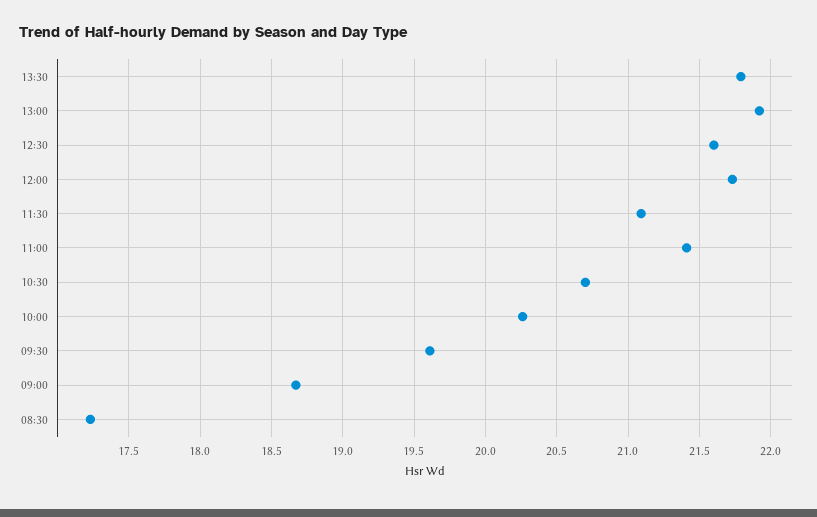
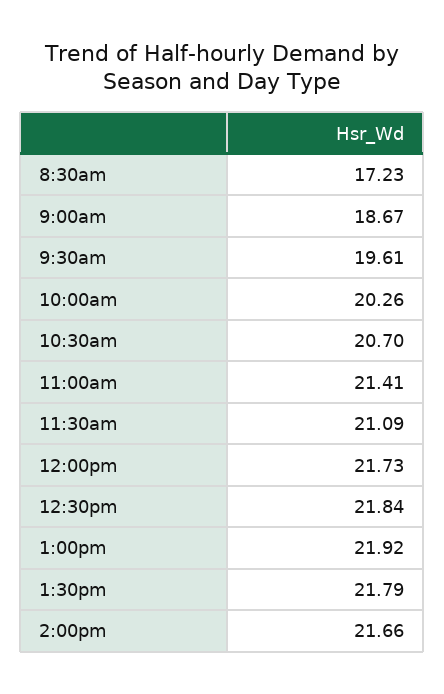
12:30: 21.6 -> 21.84
2:00pm: none -> 21.66

